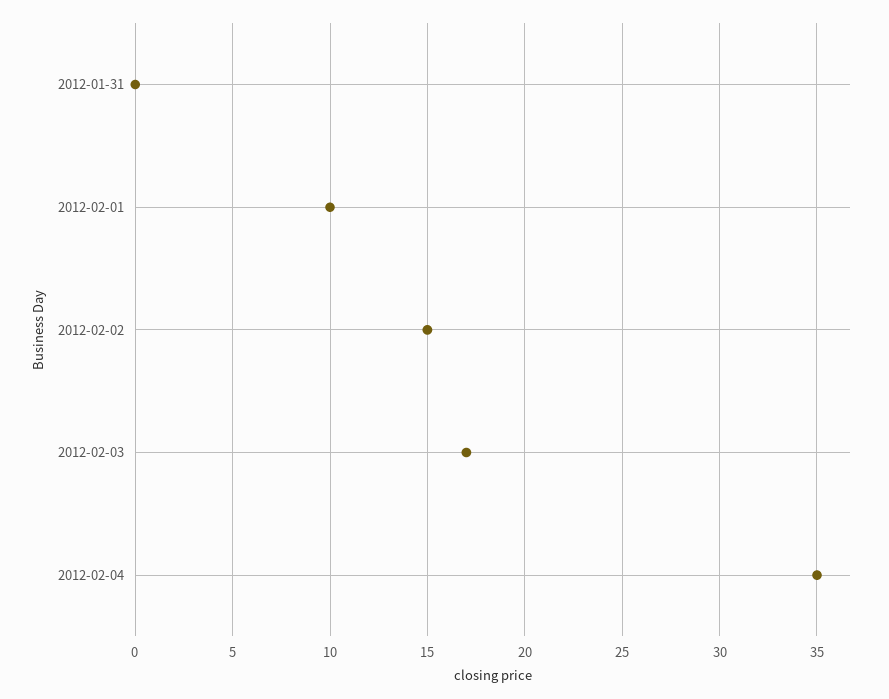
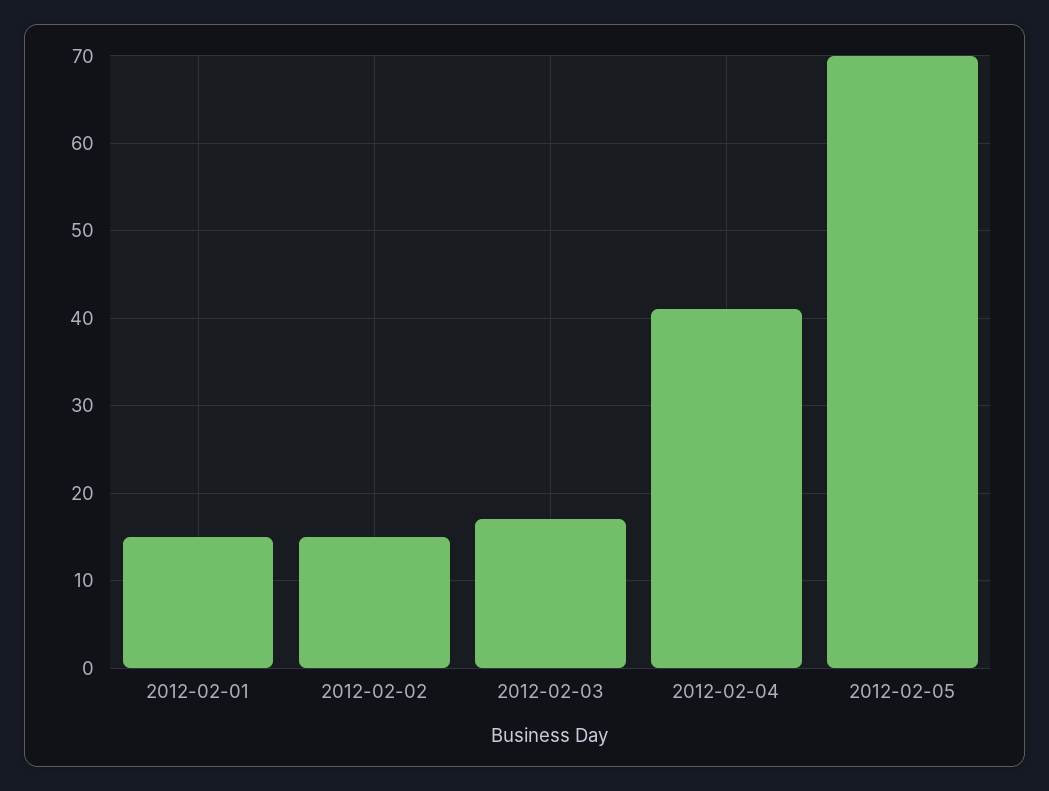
2012-01-31: 0 -> none
2012-02-01: 10 -> 15
2012-02-04: 35 -> 41
2012-02-05: none -> 70

